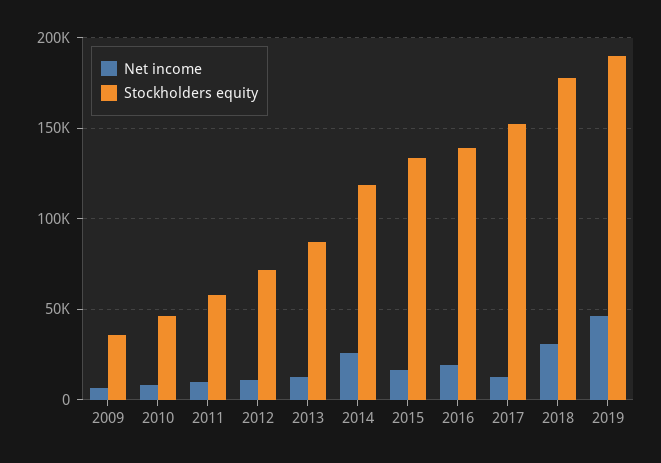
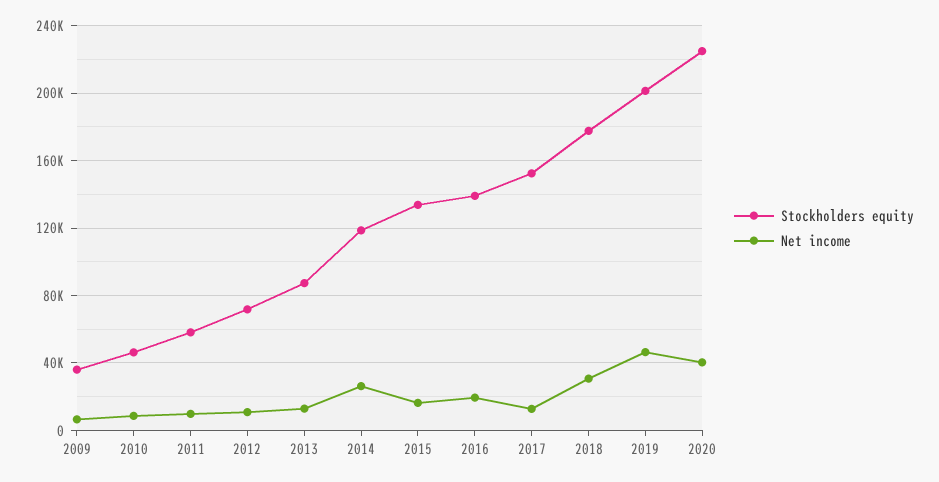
Stockholders equity, 2019: 190000 -> 200000
Stockholders equity, 2020: none -> 225000
Net income, 2020: none -> 40000

